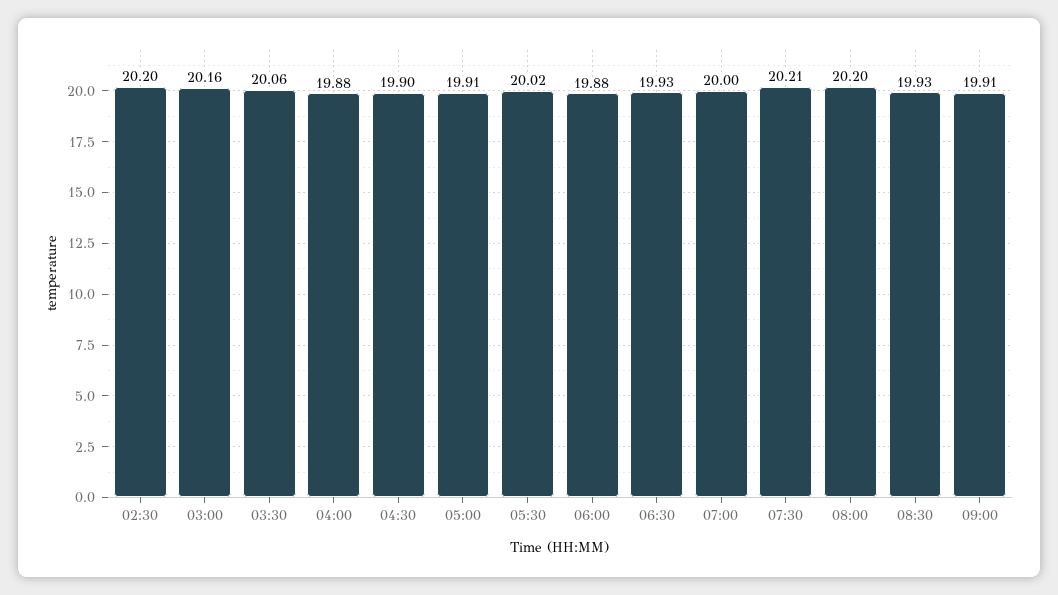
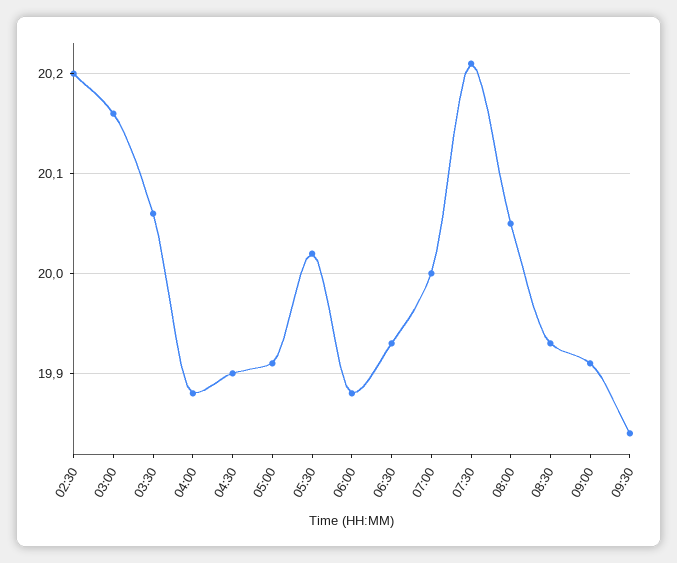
08:00: 20.2 -> 20.05
09:30: none -> 19.84

